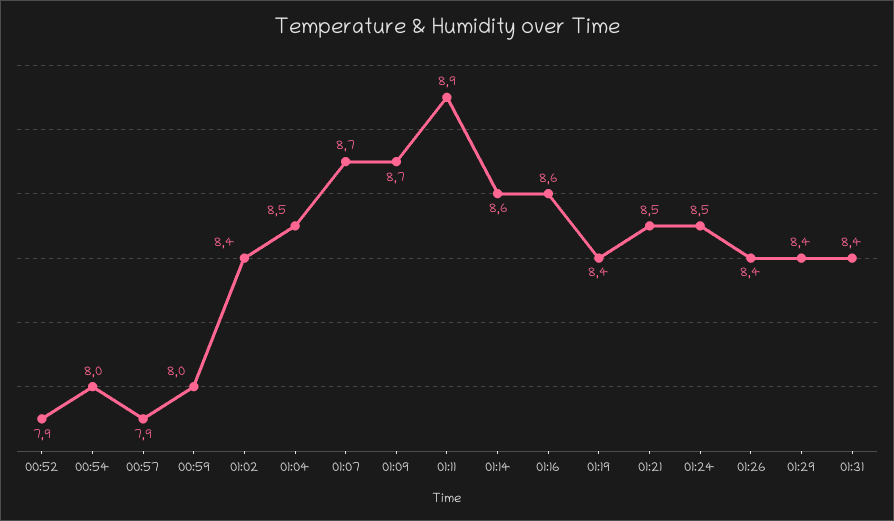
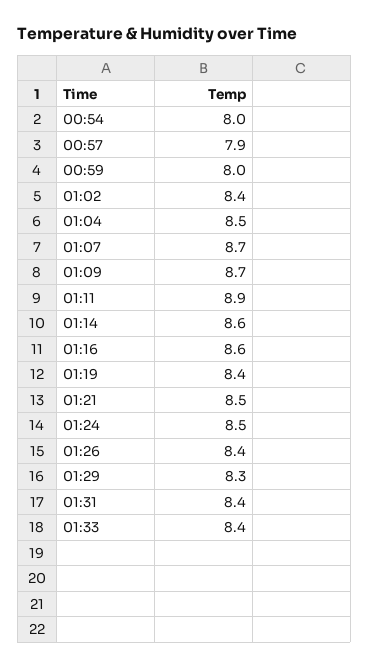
00:52: 7.9 -> none
01:29: 8.4 -> 8.3
01:33: none -> 8.4

